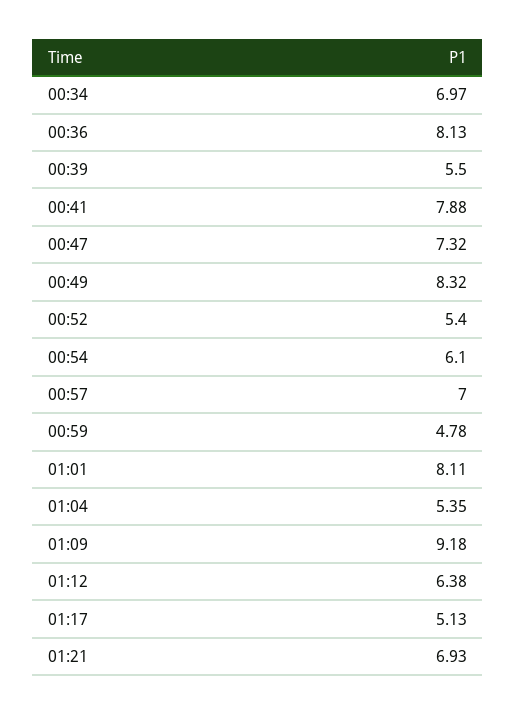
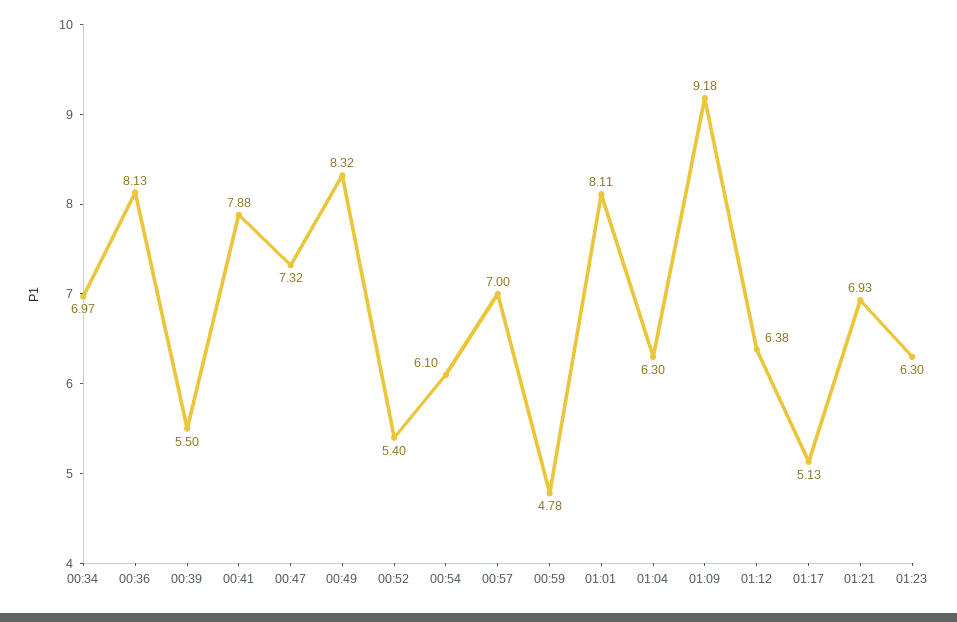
01:04: 5.35 -> 6.3
01:23: none -> 6.3

